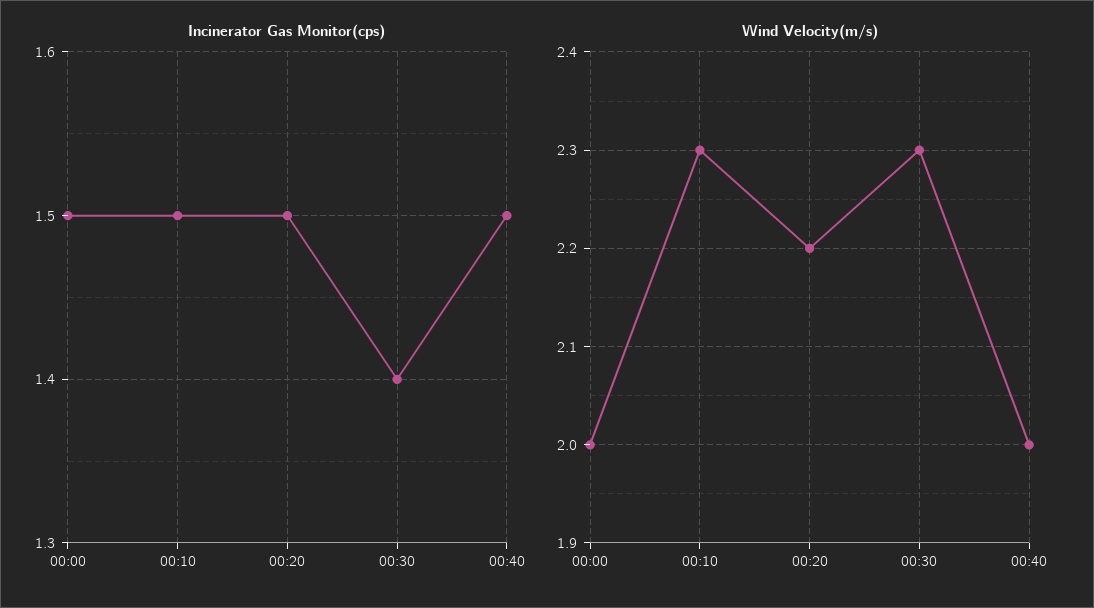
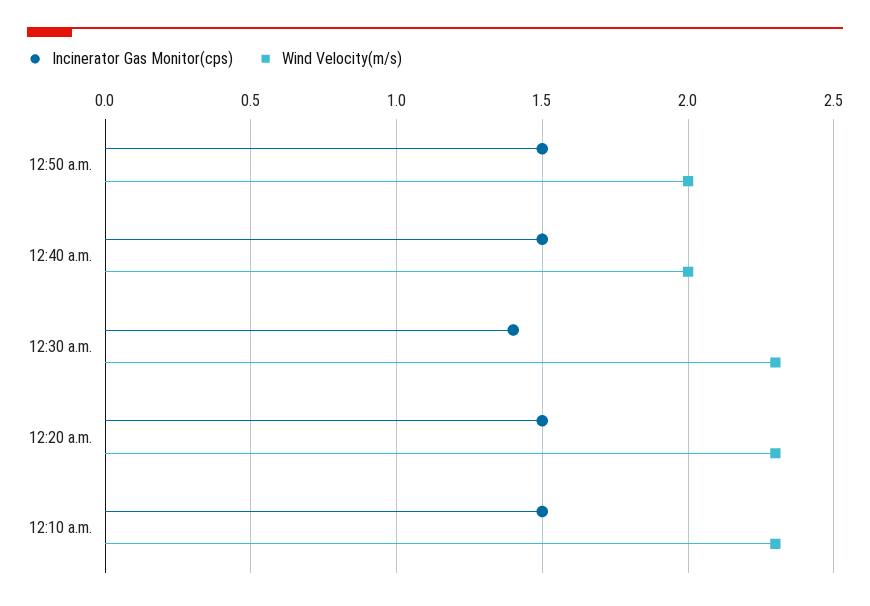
Incinerator Gas Monitor(cps), 00:00: 1.5 -> none
Wind Velocity(m/s), 00:00: 2 -> none
Wind Velocity(m/s), 00:20: 2.2 -> 2.3
Incinerator Gas Monitor(cps), 12:50 a.m.: none -> 1.5
Wind Velocity(m/s), 12:50 a.m.: none -> 2

